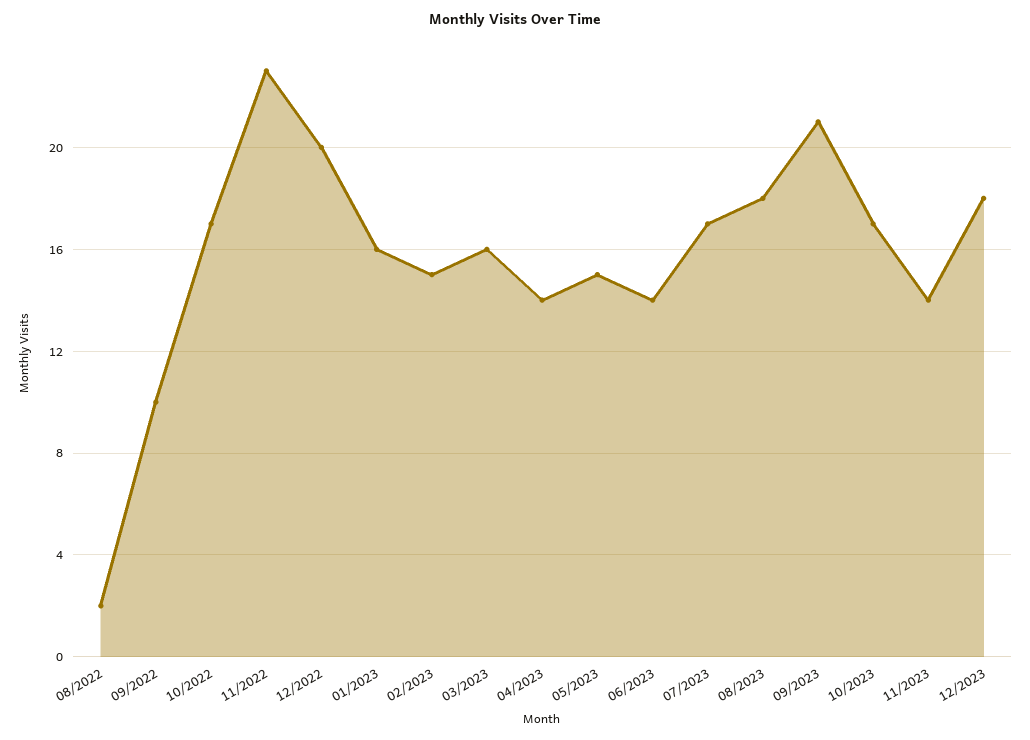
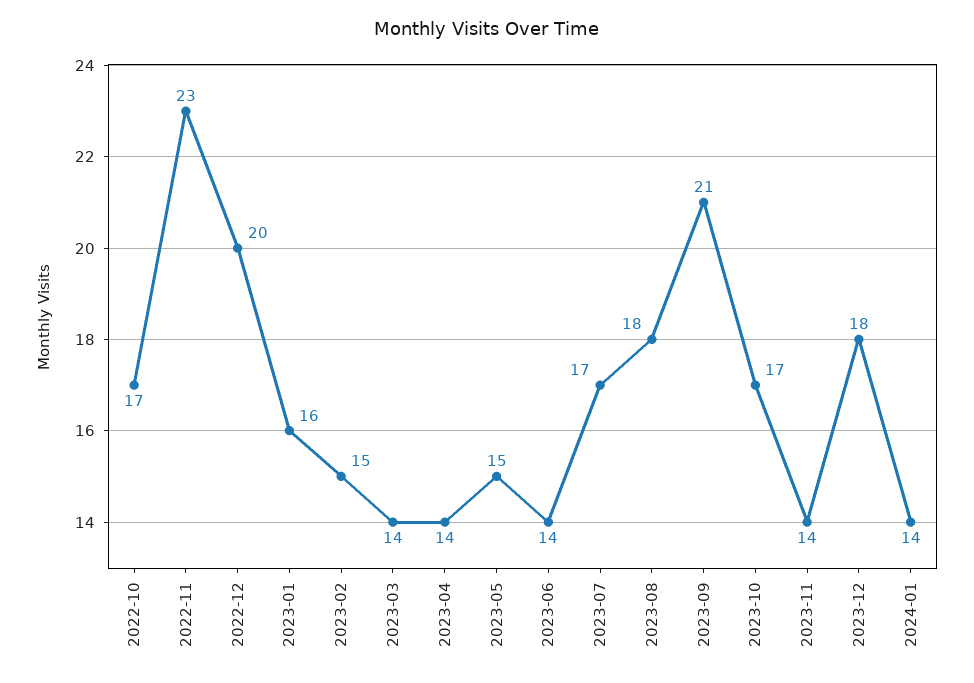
08/2022: 2 -> none
09/2022: 10 -> none
03/2023: 16 -> 14
2024-01: none -> 14

